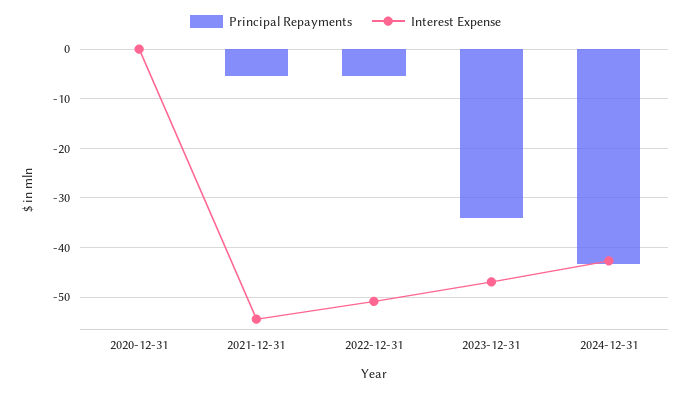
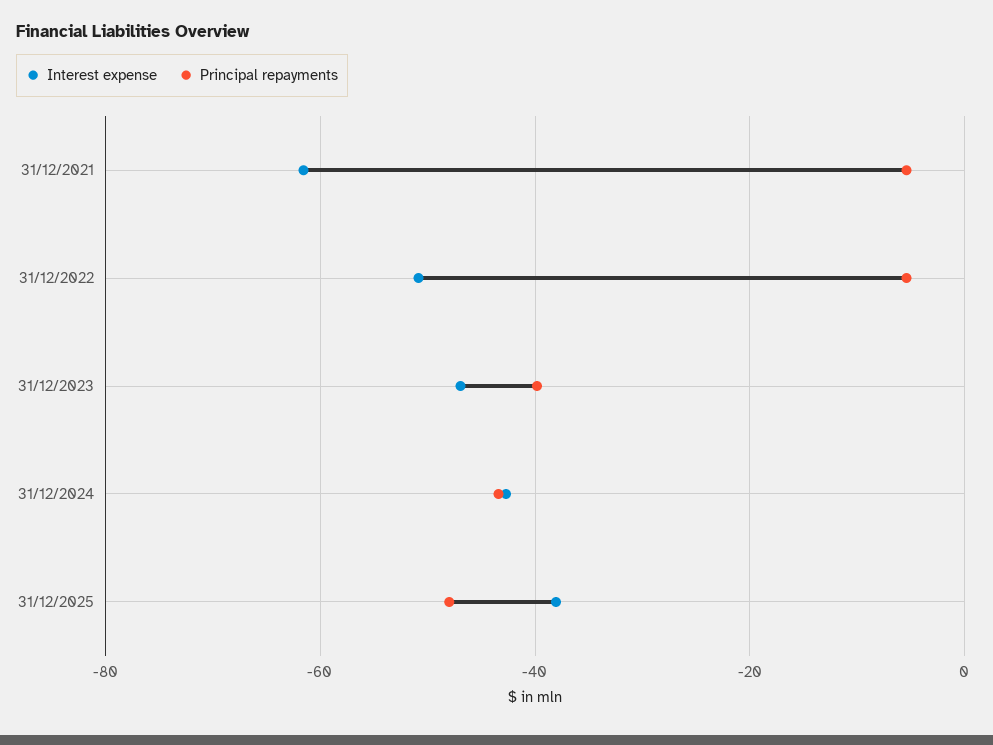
Principal Repayments, 2020-12-31: 0 -> none
Interest Expense, 2020-12-31: 0 -> none
Interest Expense, 2021-12-31: -54 -> -62
Principal Repayments, 2023-12-31: -34 -> -40
Interest Expense, 31/12/2025: none -> -38
Principal Repayments, 31/12/2025: none -> -48

